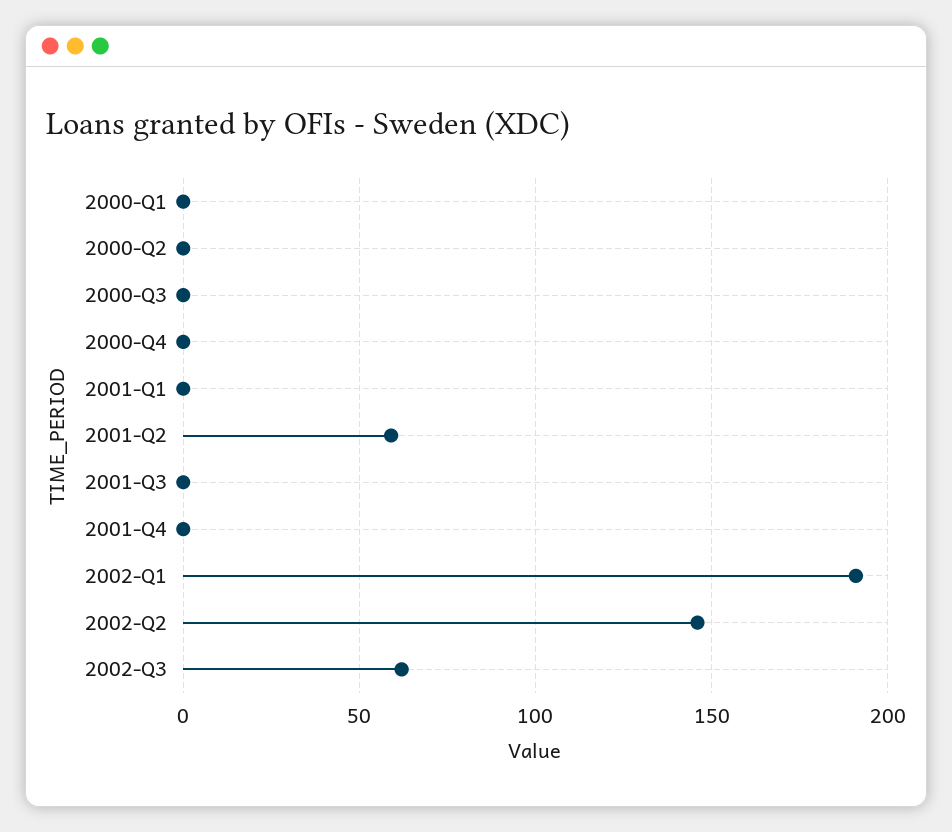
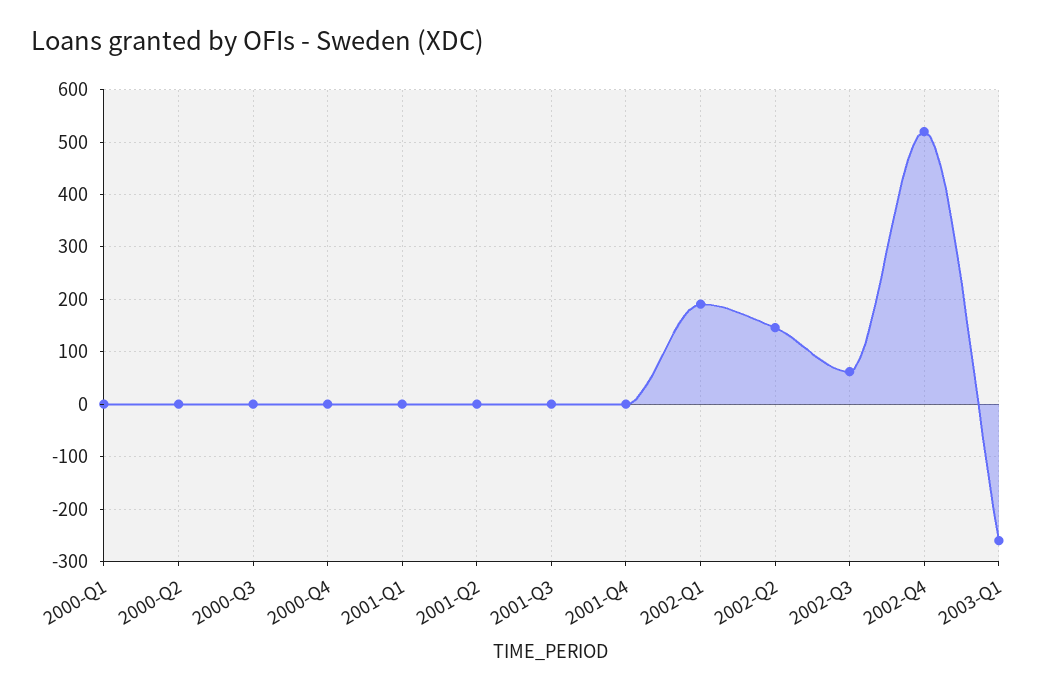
2001-Q2: 60 -> 0
2002-Q4: none -> 520
2003-Q1: none -> -260

